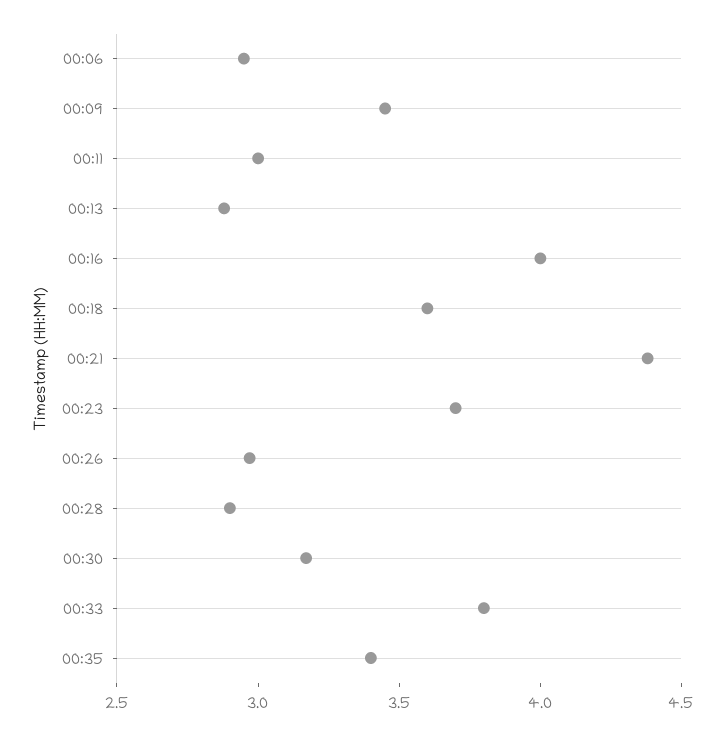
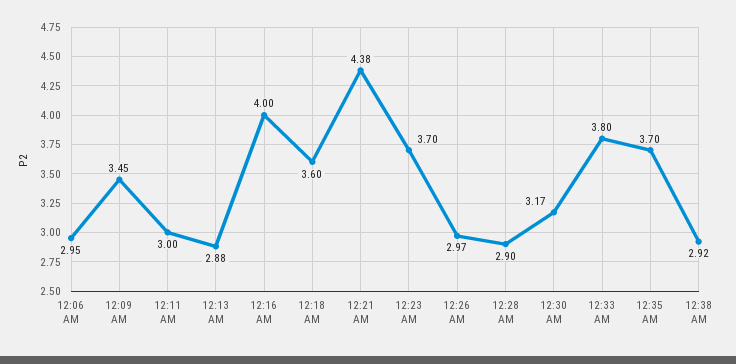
00:35: 3.4 -> 3.7
12:38 AM: none -> 2.92

